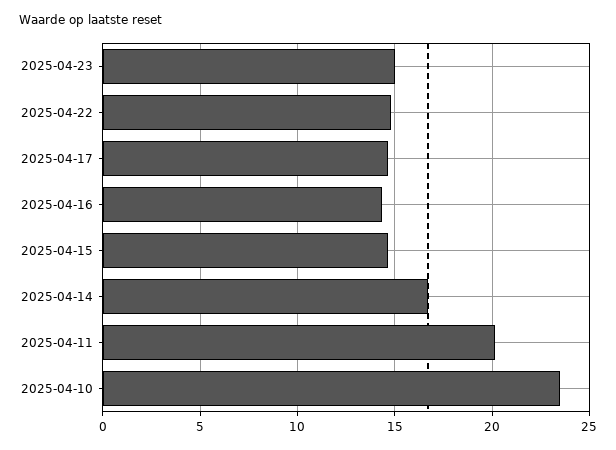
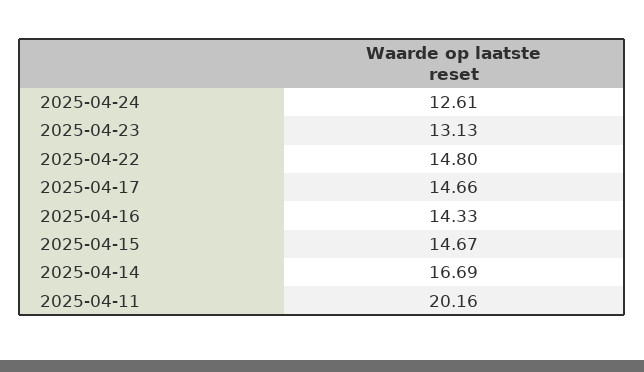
2025-04-23: 15 -> 13.13
2025-04-10: 23.5 -> none
2025-04-24: none -> 12.61

